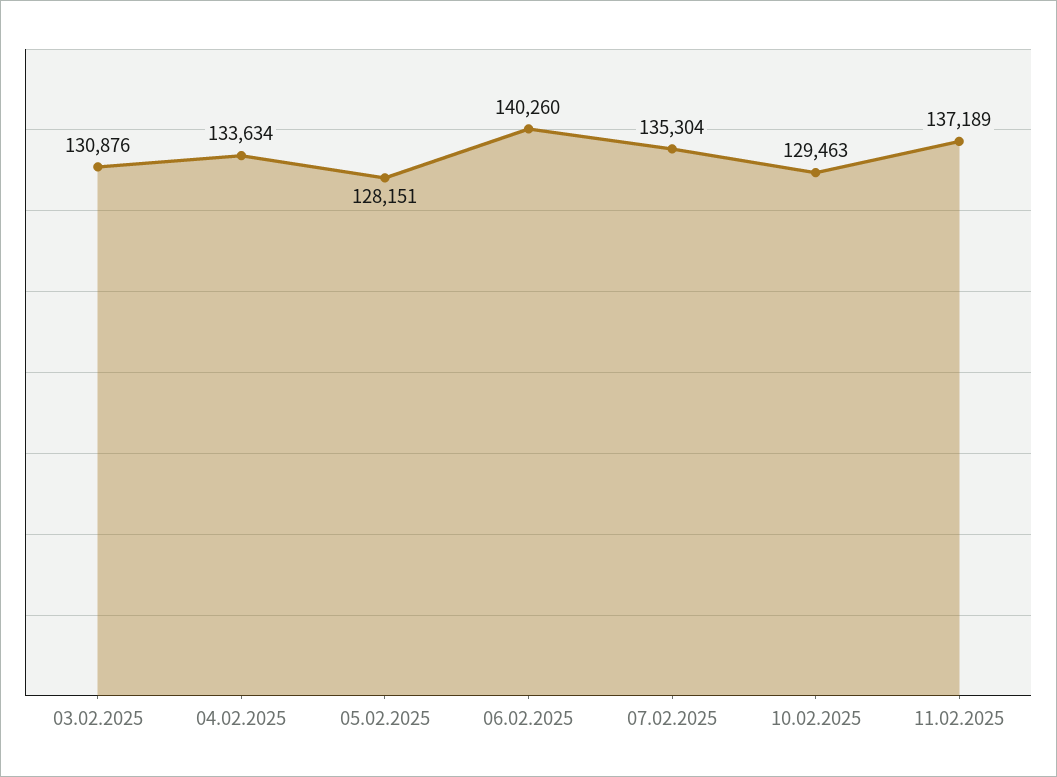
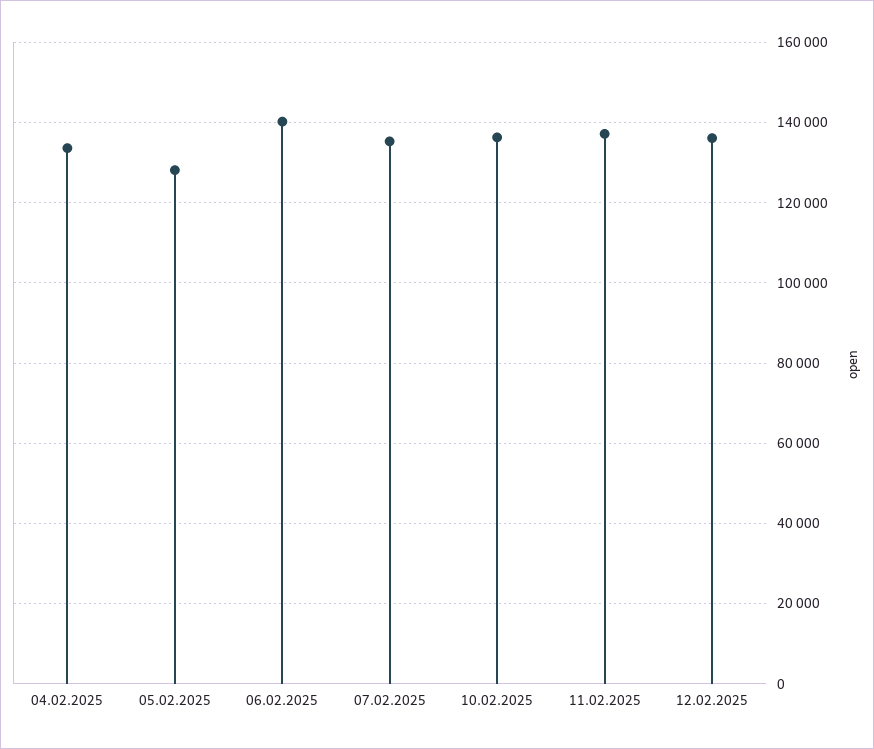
03.02.2025: 130876 -> none
10.02.2025: 129463 -> 136000
12.02.2025: none -> 136000

